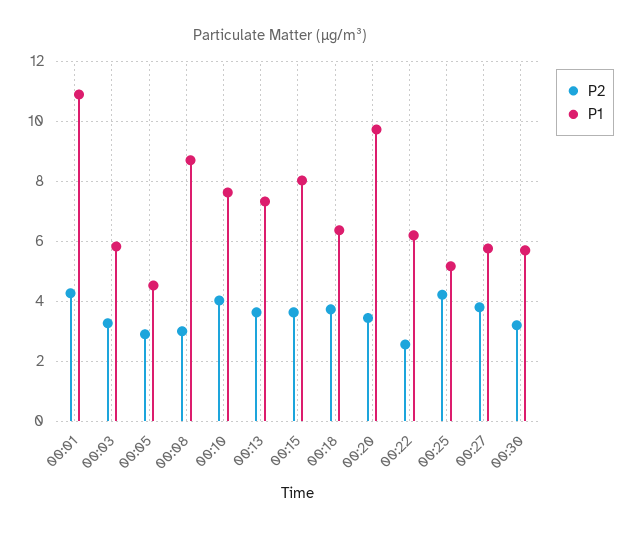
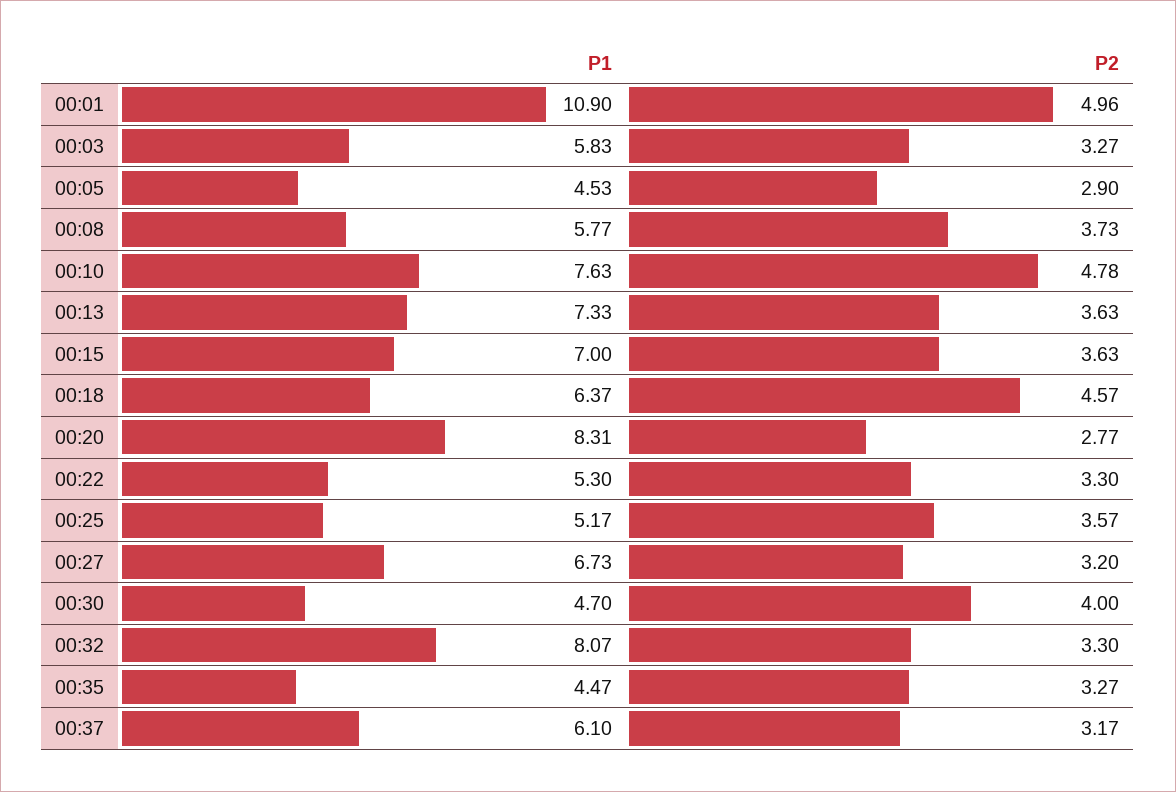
P2, 00:01: 4.25 -> 4.96
P2, 00:08: 3 -> 3.73
P1, 00:08: 8.75 -> 5.77
P2, 00:10: 4 -> 4.78
P1, 00:15: 8 -> 7
P2, 00:18: 3.75 -> 4.57
P2, 00:20: 3.5 -> 2.77
P1, 00:20: 9.75 -> 8.31
P2, 00:22: 2.5 -> 3.3
P1, 00:22: 6.25 -> 5.3
P2, 00:25: 4.25 -> 3.57
P2, 00:27: 3.75 -> 3.2
P1, 00:27: 5.75 -> 6.73
P2, 00:30: 3.25 -> 4
P1, 00:30: 5.75 -> 4.7
P1, 00:32: none -> 8.07
P2, 00:32: none -> 3.3
P1, 00:35: none -> 4.47
P2, 00:35: none -> 3.27
P1, 00:37: none -> 6.1
P2, 00:37: none -> 3.17

